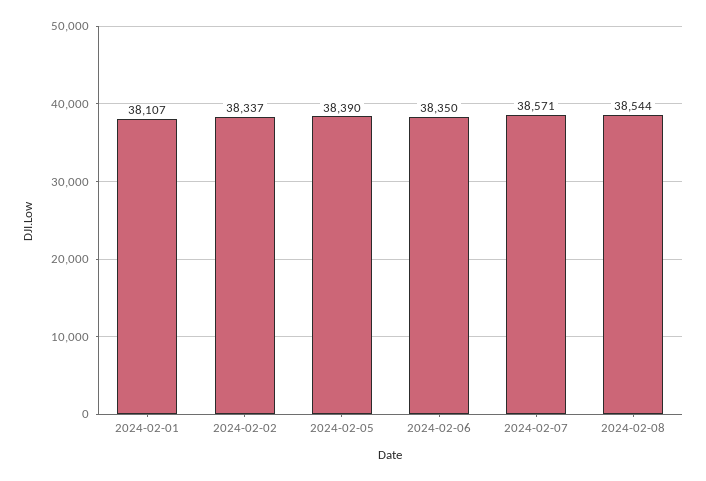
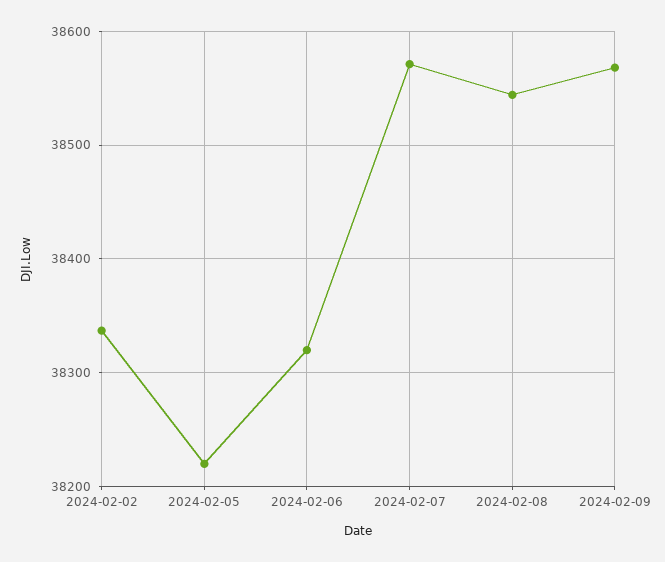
2024-02-01: 38107 -> none
2024-02-05: 38390 -> 38220
2024-02-06: 38350 -> 38320
2024-02-09: none -> 38570

